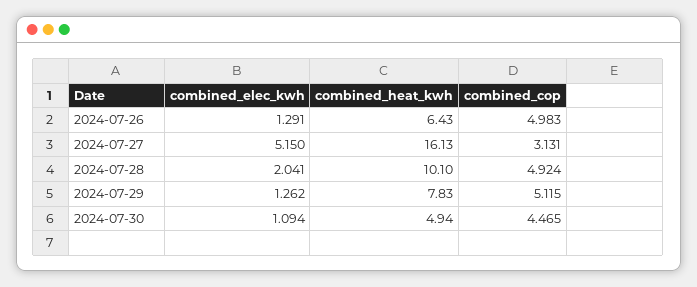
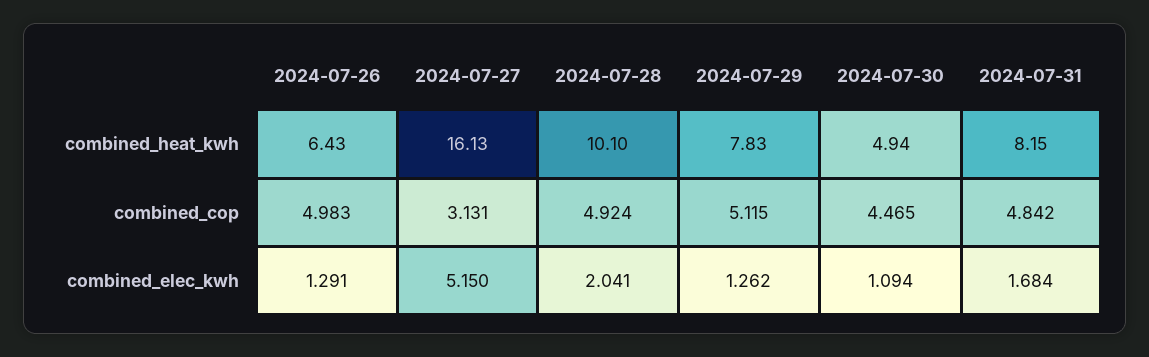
combined_heat_kwh, 2024-07-31: none -> 8.15
combined_cop, 2024-07-31: none -> 4.842
combined_elec_kwh, 2024-07-31: none -> 1.684

